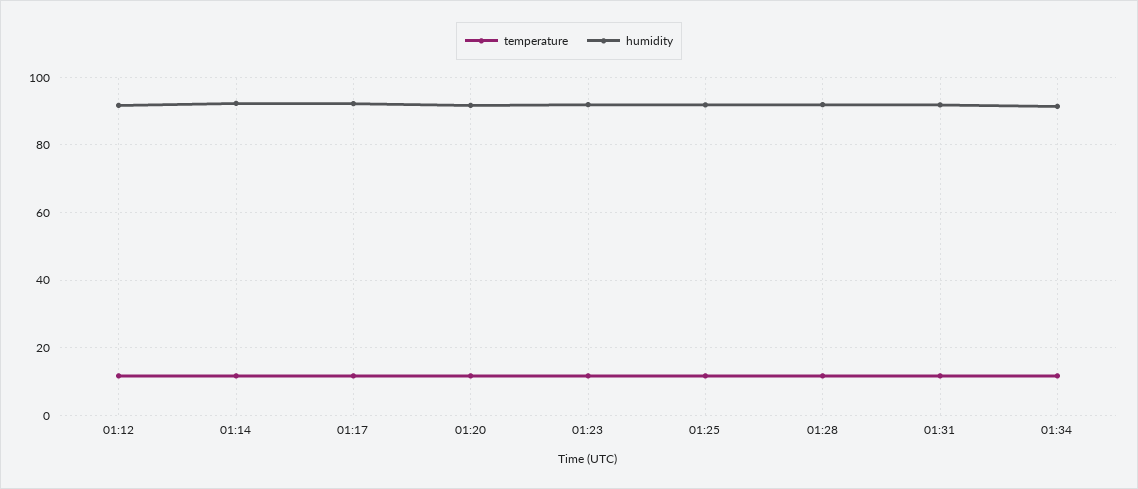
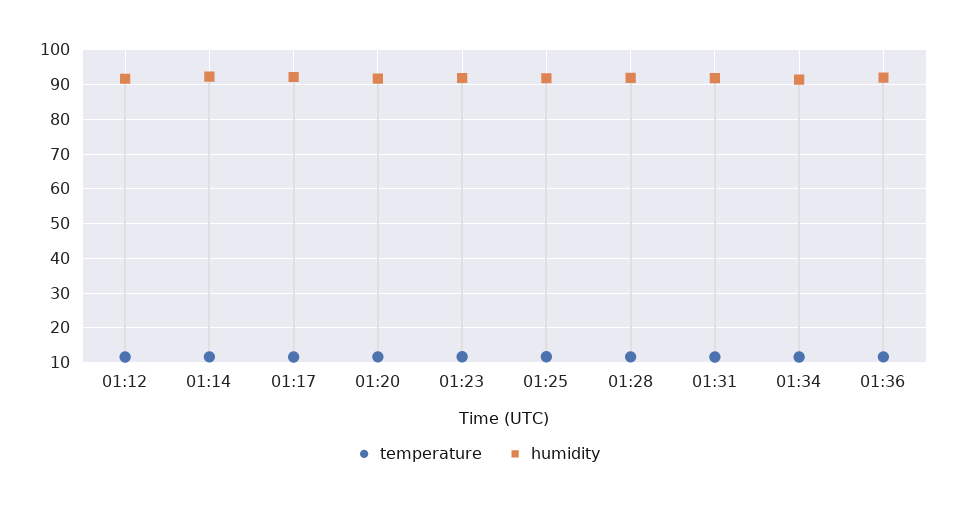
temperature, 01:36: none -> 12
humidity, 01:36: none -> 92

